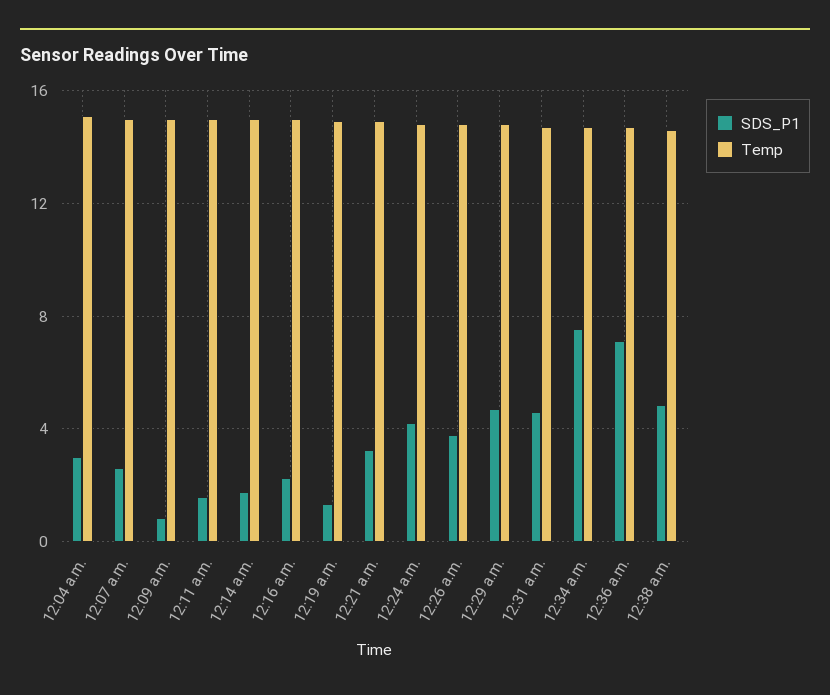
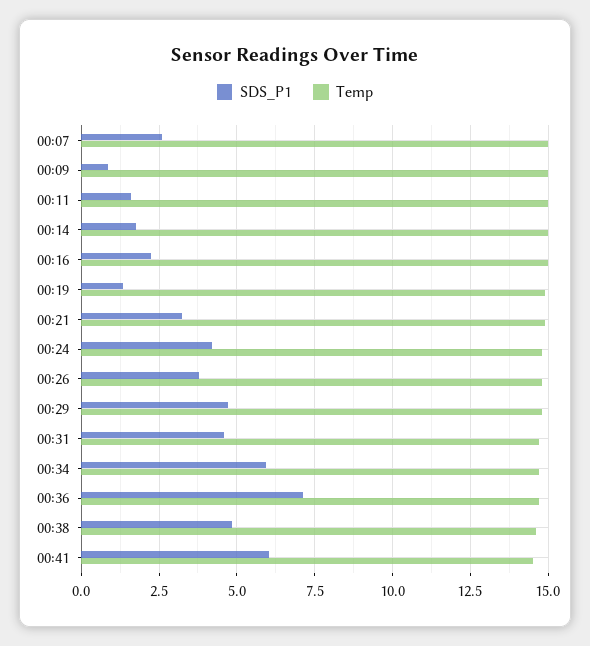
SDS_P1, 12:04 a.m.: 3 -> none
Temp, 12:04 a.m.: 15 -> none
SDS_P1, 12:34 a.m.: 7.5 -> 6
SDS_P1, 00:41: none -> 6
Temp, 00:41: none -> 14.5

